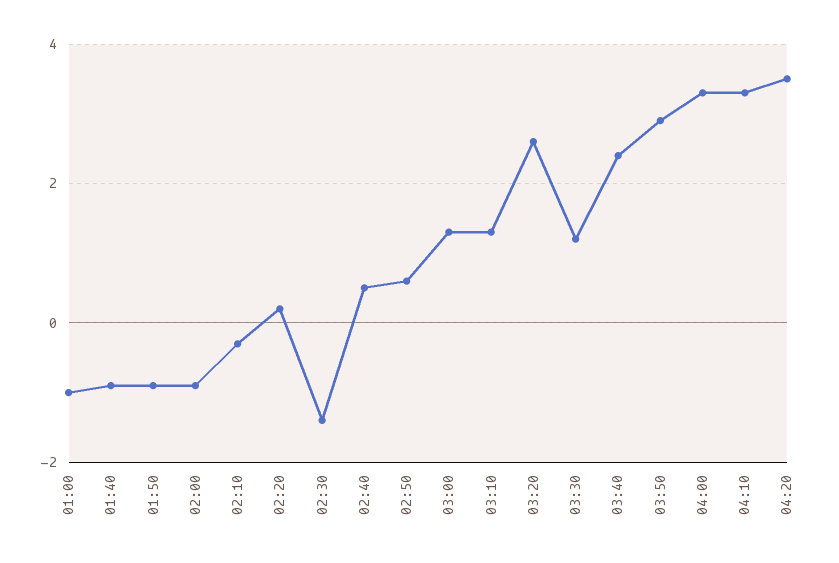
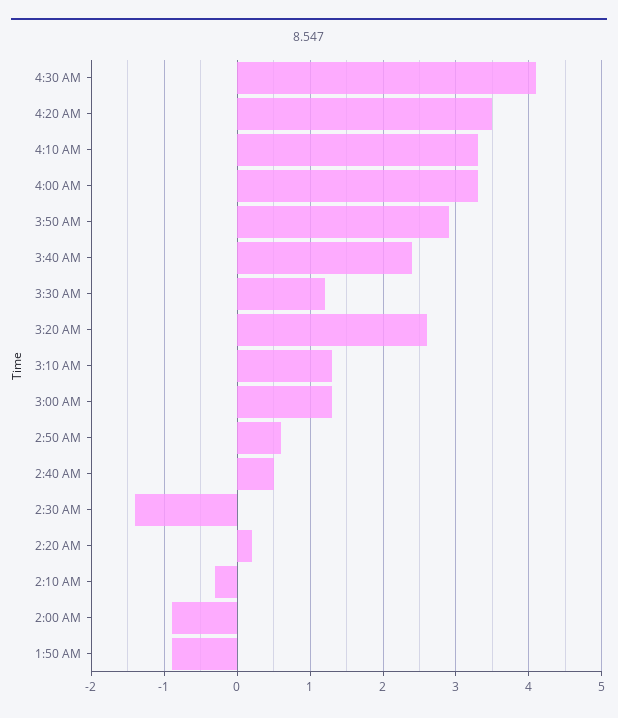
01:00: -1 -> none
01:40: -1 -> none
4:30 AM: none -> 4.1

